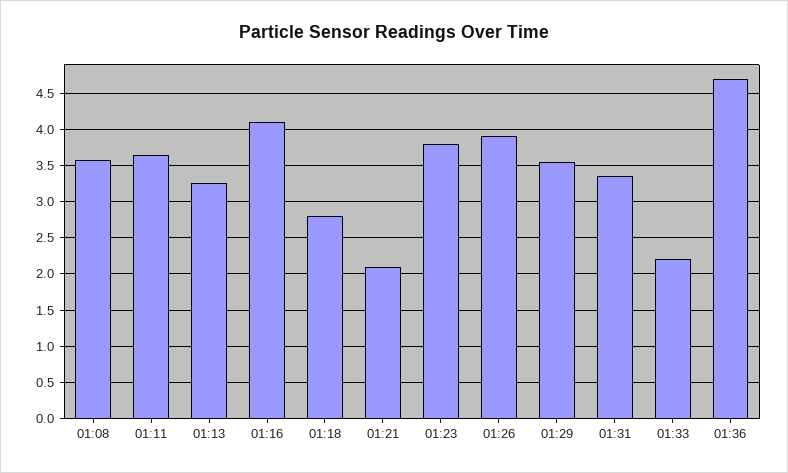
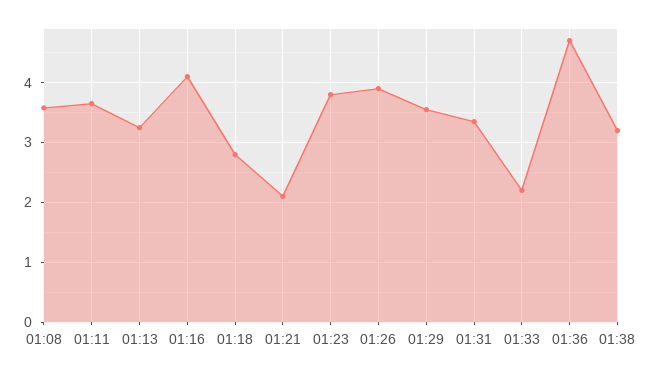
01:38: none -> 3.2

